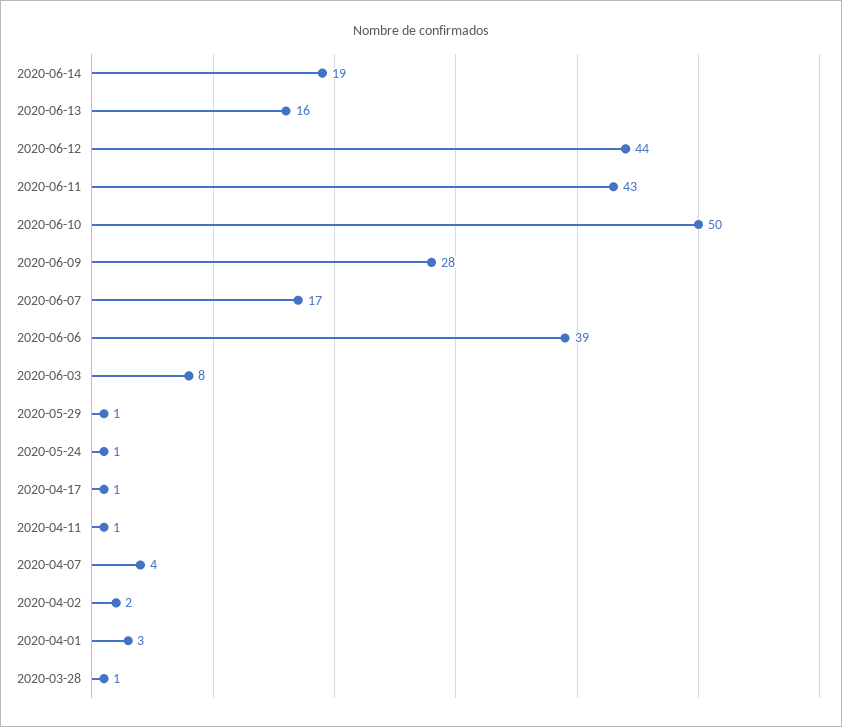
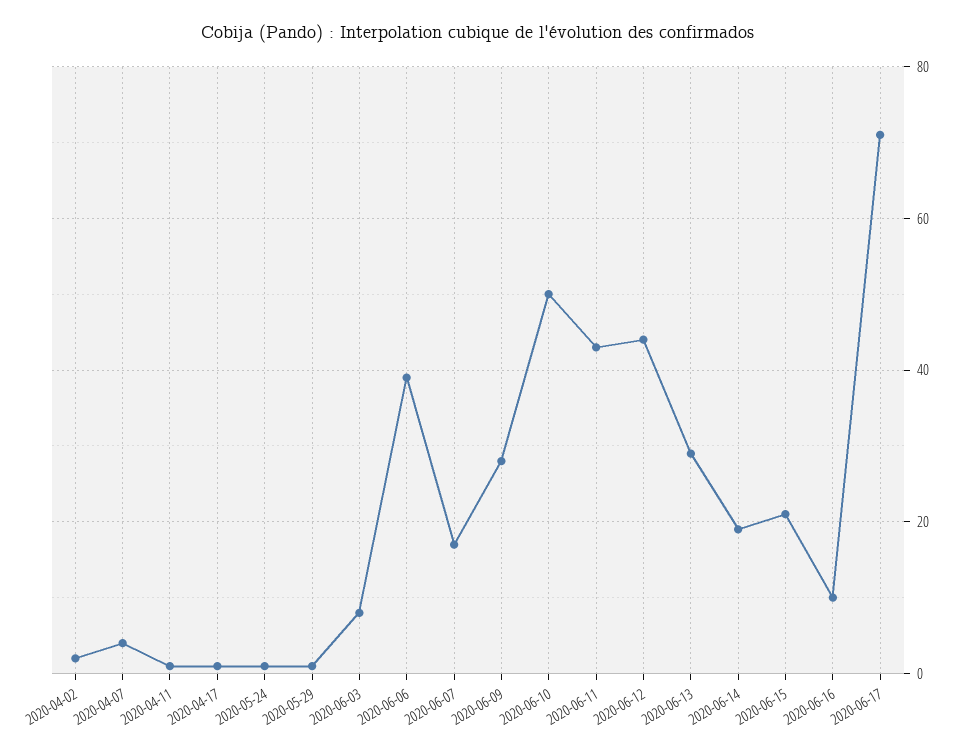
2020-06-13: 16 -> 30
2020-04-01: 3 -> none
2020-03-28: 1 -> none
2020-06-15: none -> 20
2020-06-16: none -> 10
2020-06-17: none -> 70

